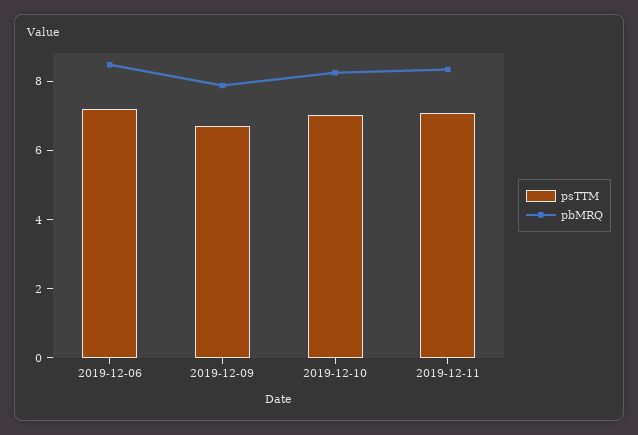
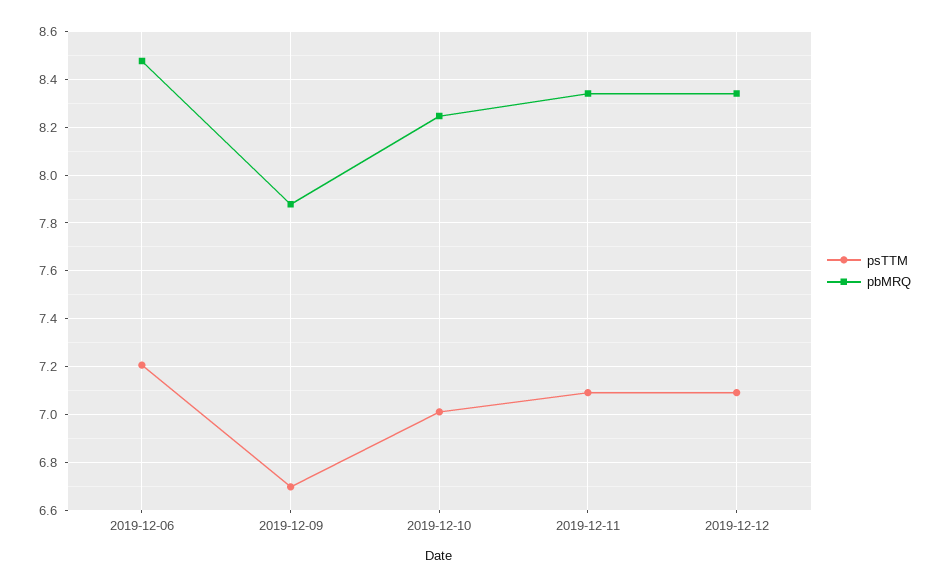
psTTM, 2019-12-12: none -> 7.1
pbMRQ, 2019-12-12: none -> 8.35

